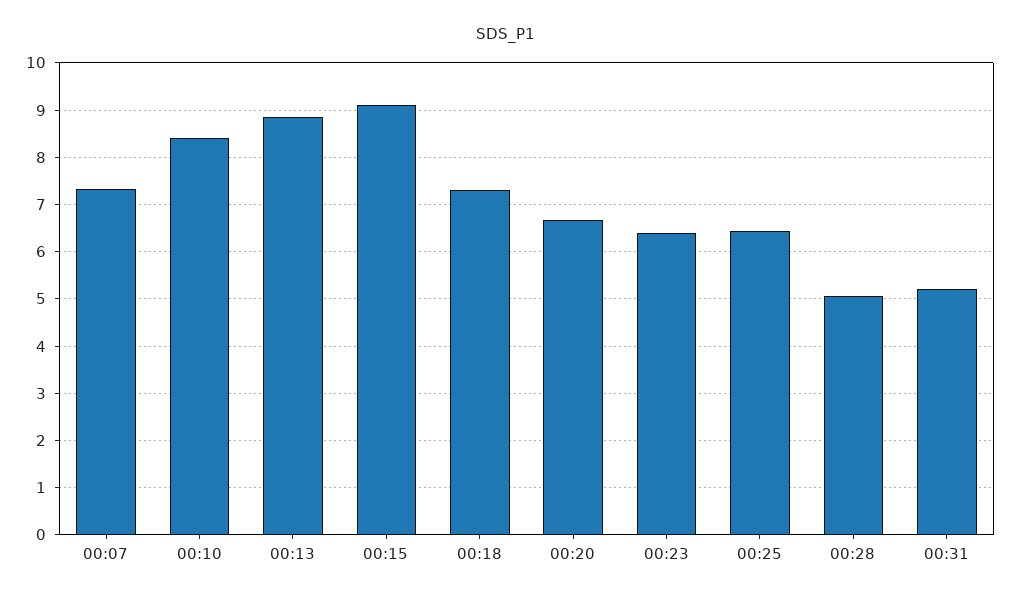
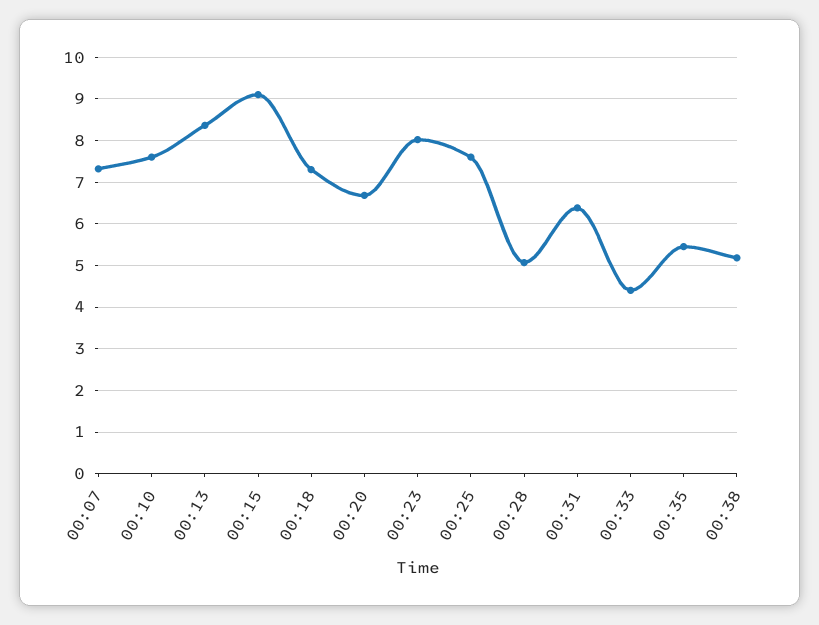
00:10: 8.4 -> 7.6
00:13: 8.8 -> 8.4
00:23: 6.4 -> 8
00:25: 6.4 -> 7.6
00:31: 5.2 -> 6.4
00:33: none -> 4.4
00:35: none -> 5.4
00:38: none -> 5.2

